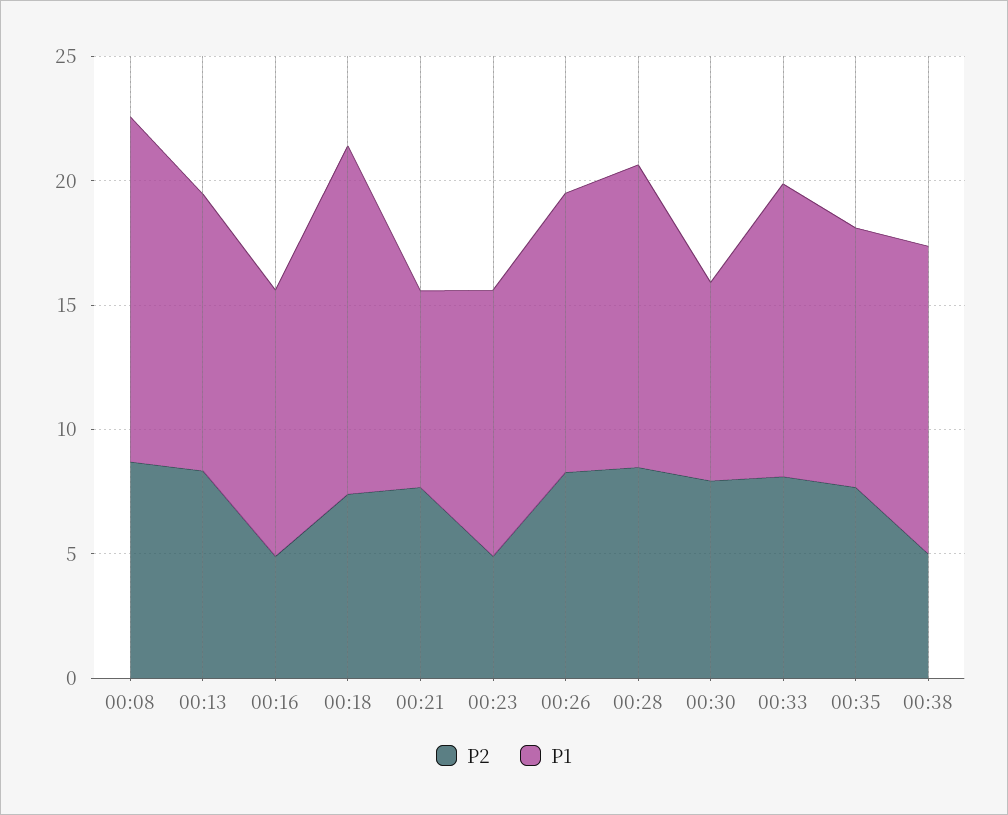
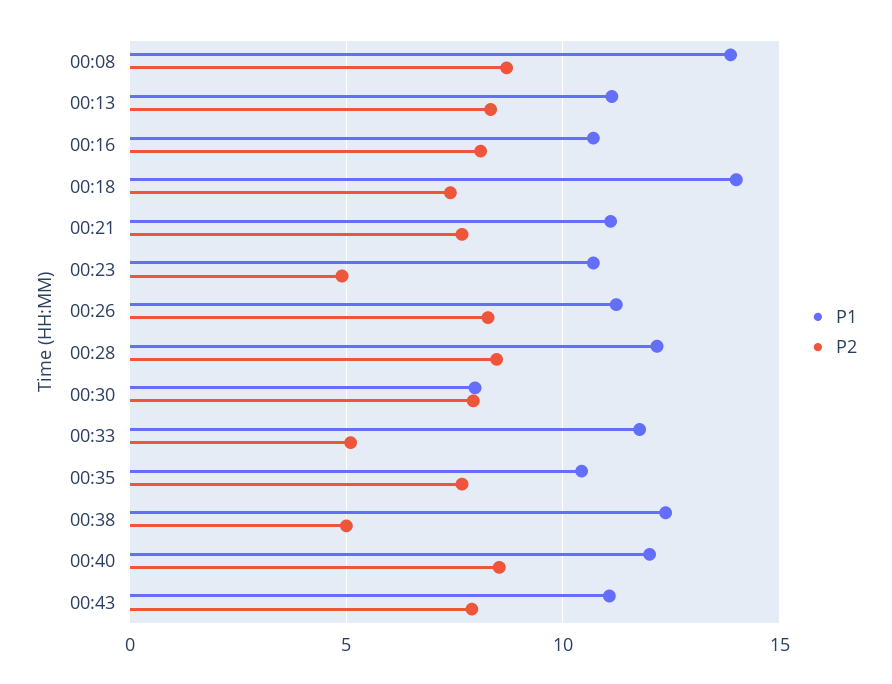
P2, 00:16: 5 -> 8
P1, 00:21: 8 -> 11
P2, 00:33: 8 -> 5
P1, 00:40: none -> 12
P2, 00:40: none -> 8.5
P1, 00:43: none -> 11
P2, 00:43: none -> 8

